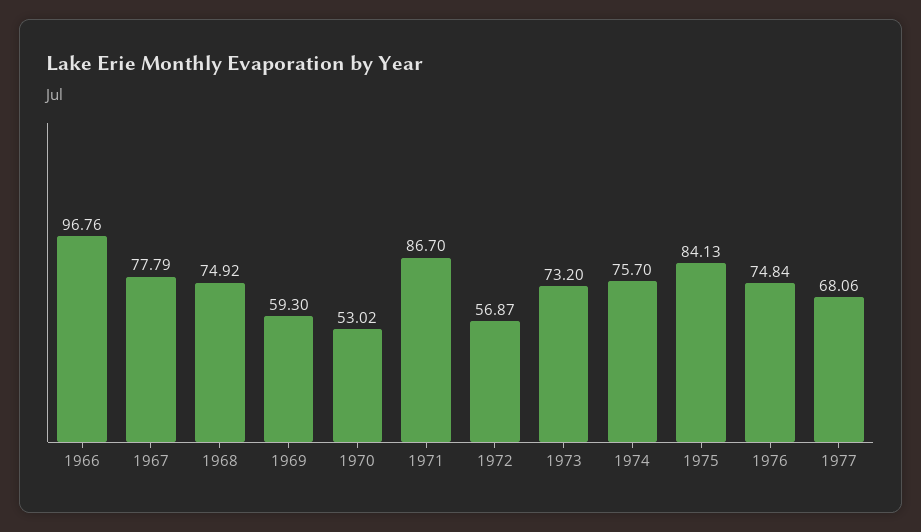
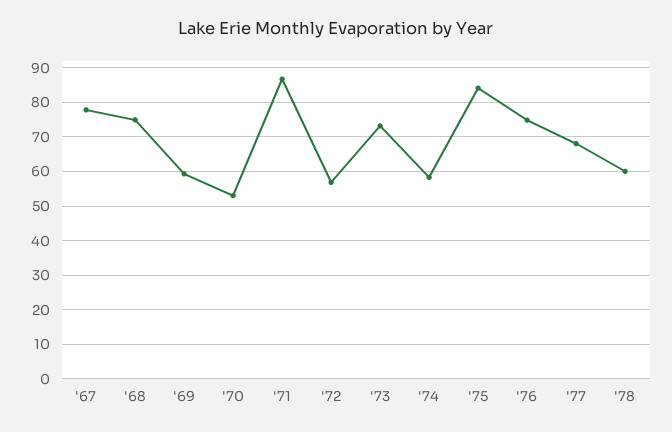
1966: 96.76 -> none
1974: 75.7 -> 58
'78: none -> 60

